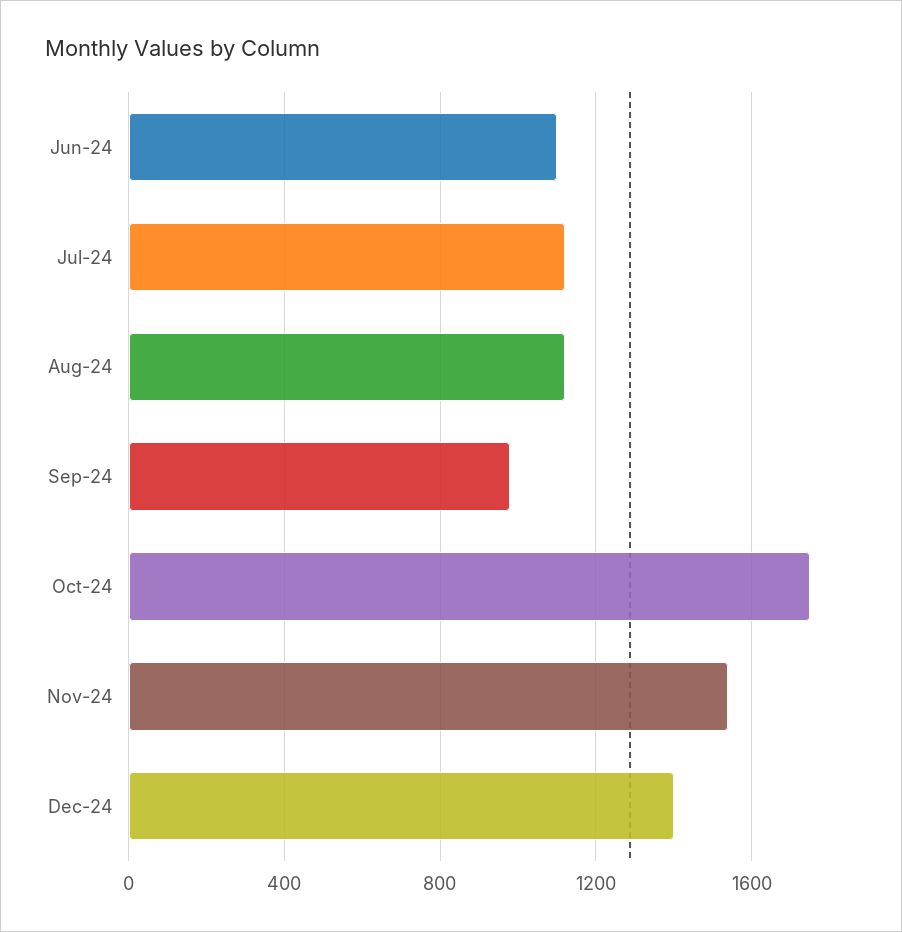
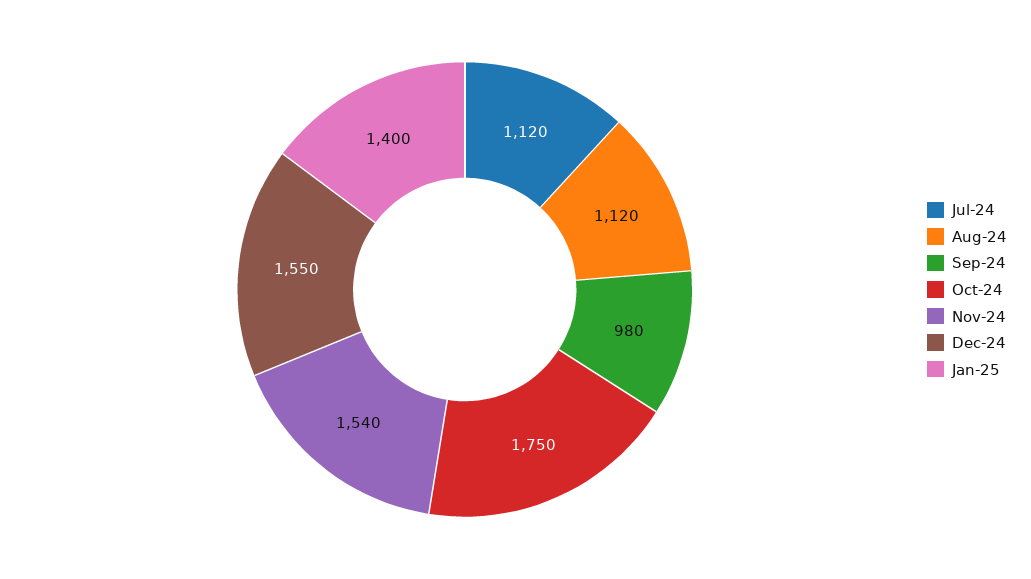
Jun-24: 1100 -> none
Dec-24: 1400 -> 1550
Jan-25: none -> 1400

